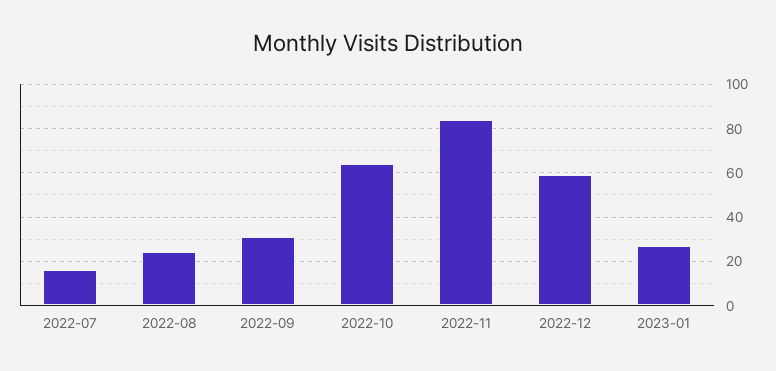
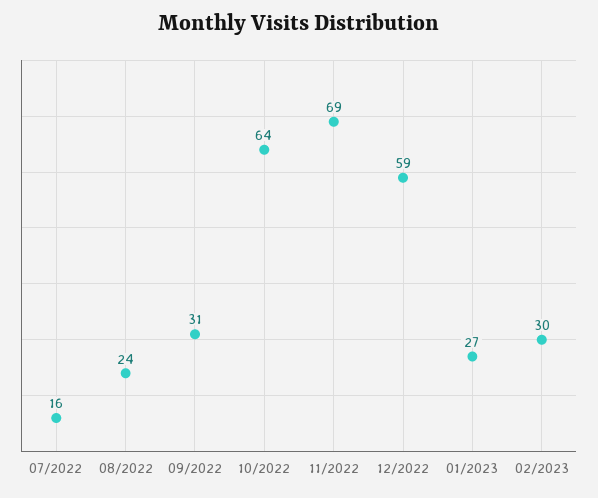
2022-11: 85 -> 69
02/2023: none -> 30

